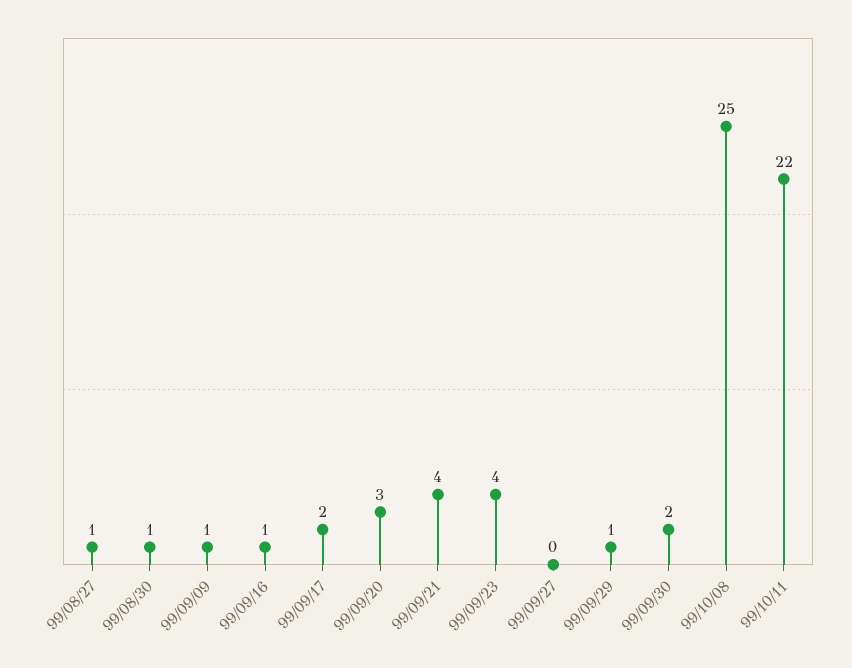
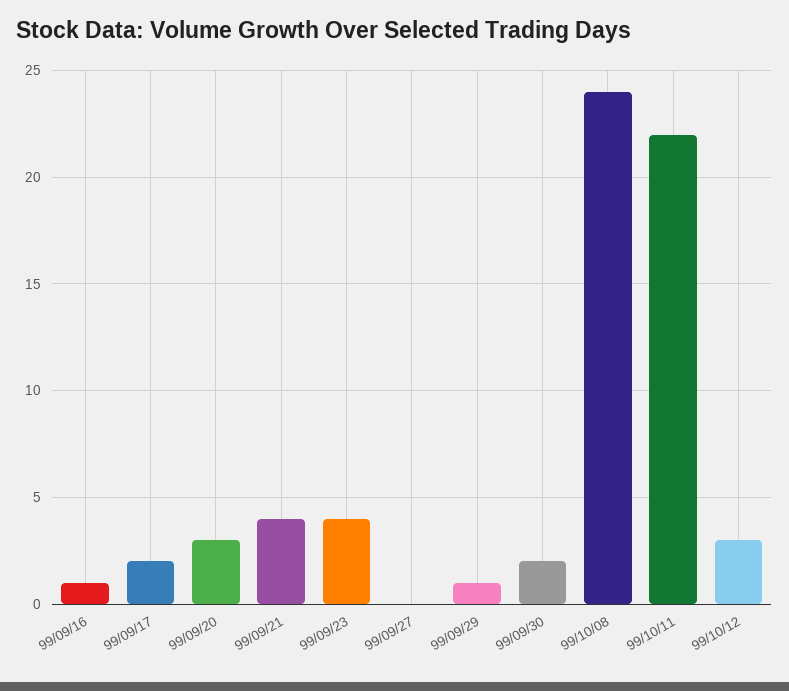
99/08/27: 1 -> none
99/08/30: 1 -> none
99/09/09: 1 -> none
99/10/08: 25 -> 24
99/10/12: none -> 3

